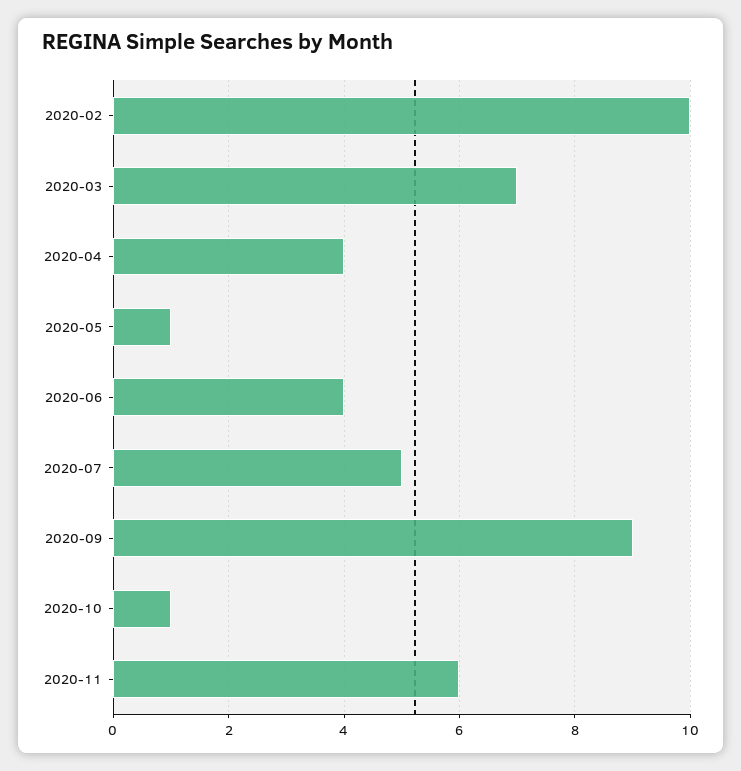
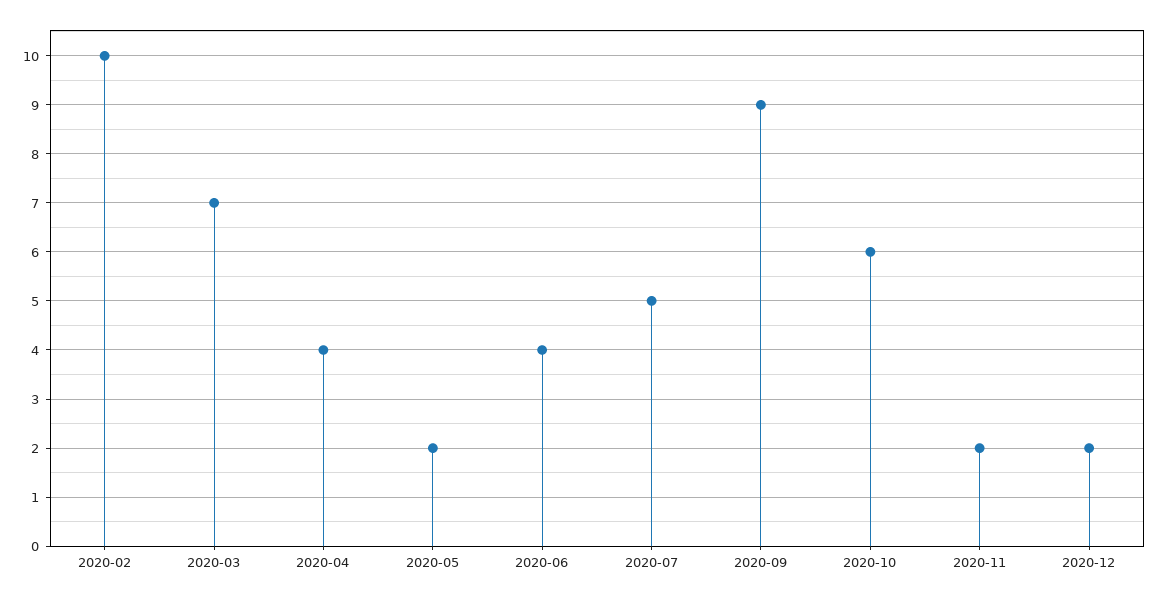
2020-05: 1 -> 2
2020-10: 1 -> 6
2020-11: 6 -> 2
2020-12: none -> 2

